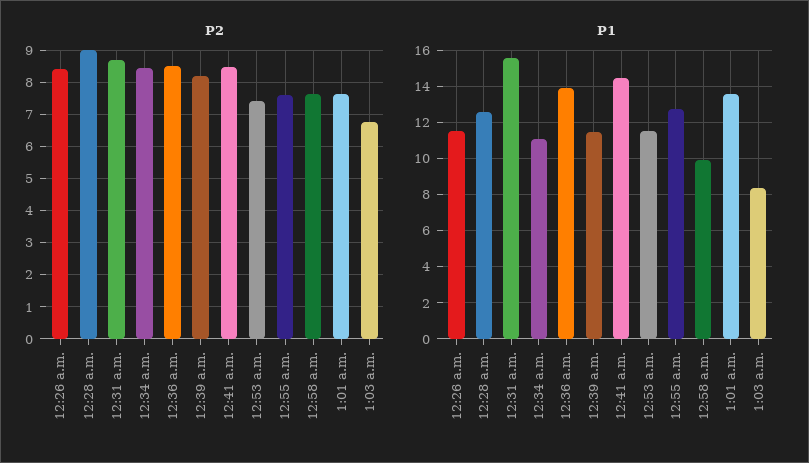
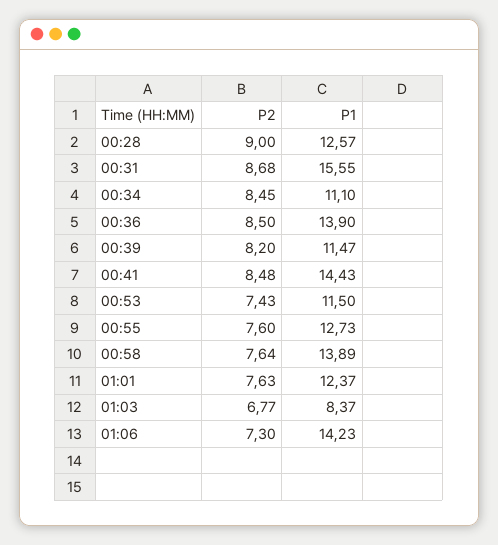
P2, 12:26 a.m.: 8.4 -> none
P1, 12:26 a.m.: 11.5 -> none
P1, 12:58 a.m.: 10 -> 13.89
P1, 1:01 a.m.: 13.5 -> 12.37
P2, 01:06: none -> 7.3
P1, 01:06: none -> 14.23

